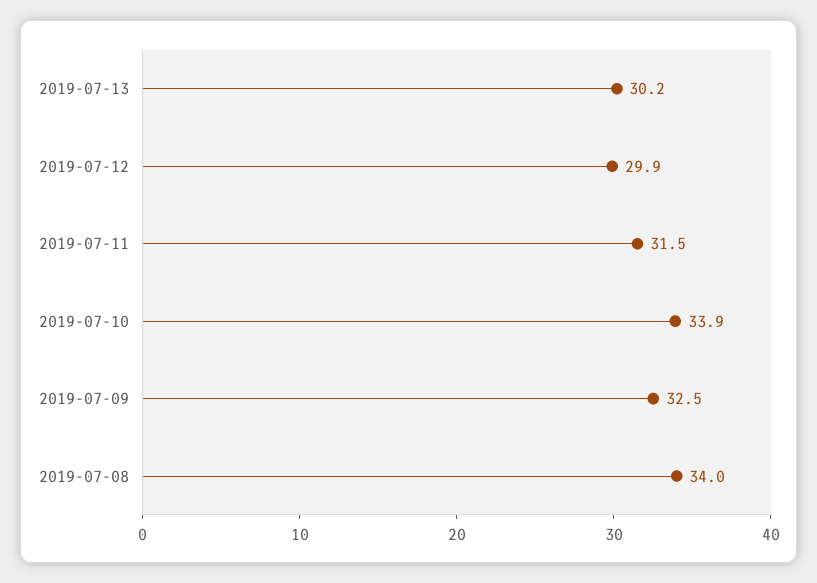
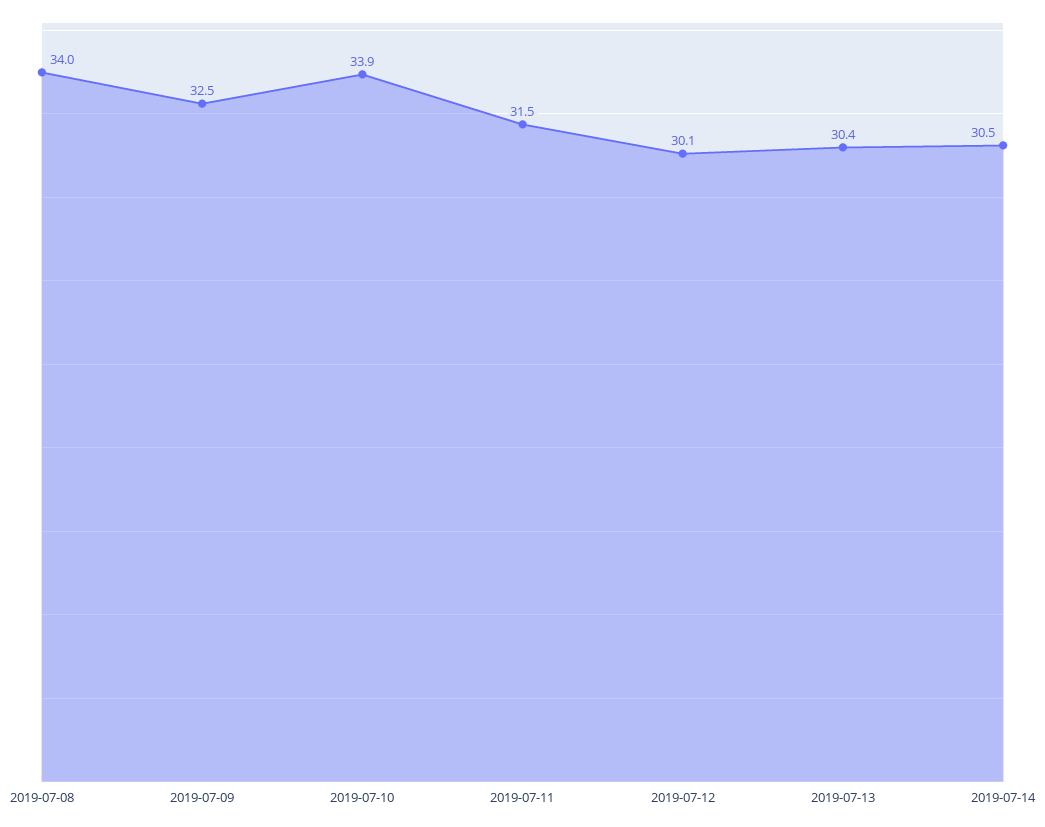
2019-07-13: 30.2 -> 30.4
2019-07-12: 29.9 -> 30.1
2019-07-14: none -> 30.5

